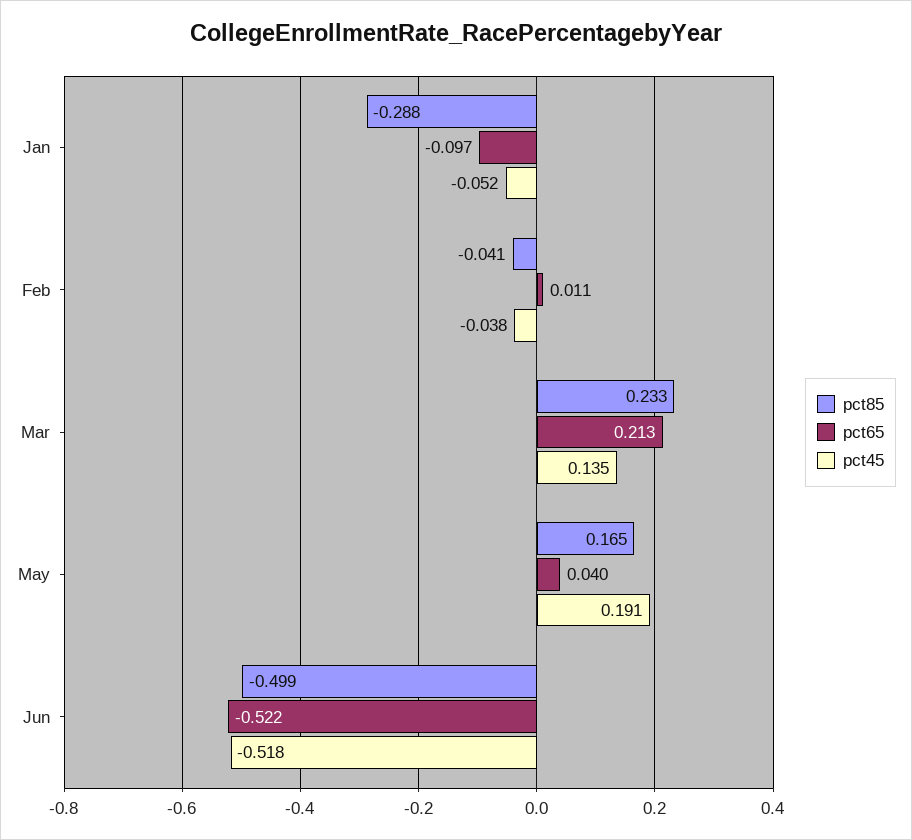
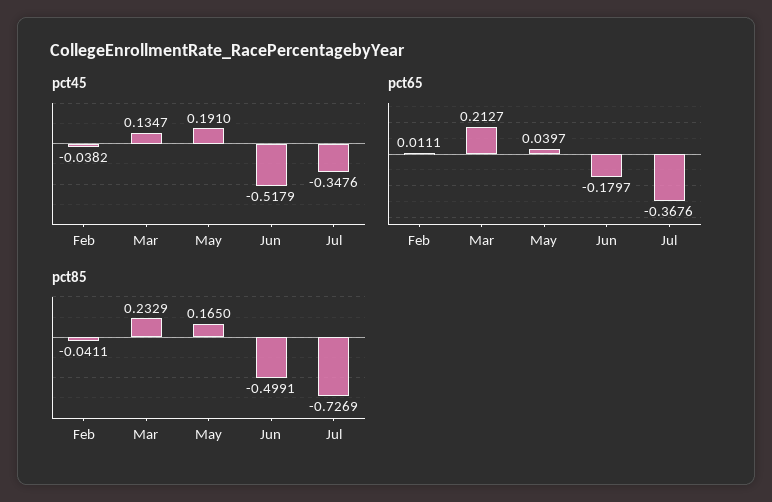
pct85, Jan: -0.288 -> none
pct65, Jan: -0.097 -> none
pct45, Jan: -0.052 -> none
pct65, Jun: -0.522 -> -0.1797
pct45, Jul: none -> -0.3476
pct65, Jul: none -> -0.3676
pct85, Jul: none -> -0.7269

